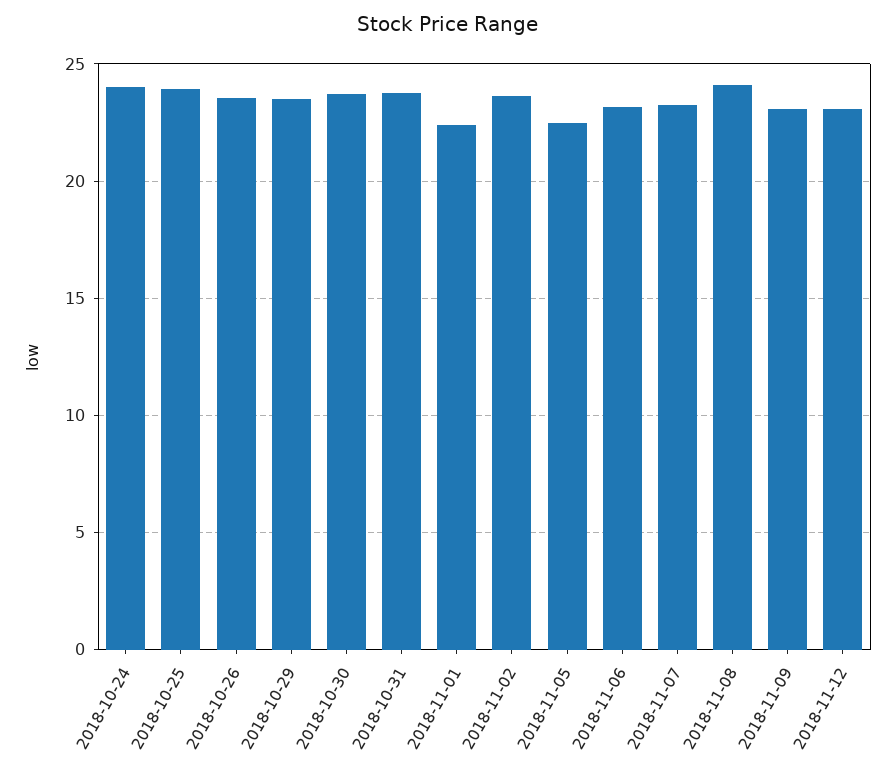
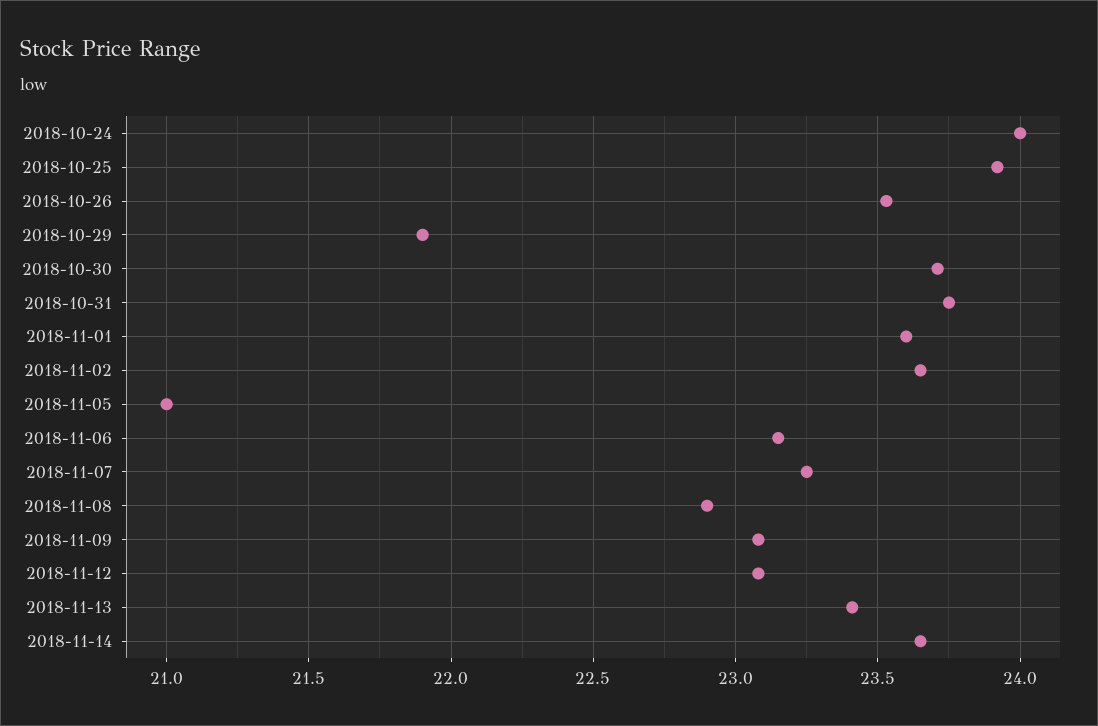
2018-10-29: 23.5 -> 21.9
2018-11-01: 22.5 -> 23.6
2018-11-05: 22.5 -> 21
2018-11-08: 24 -> 22.9
2018-11-13: none -> 23.4
2018-11-14: none -> 23.65

